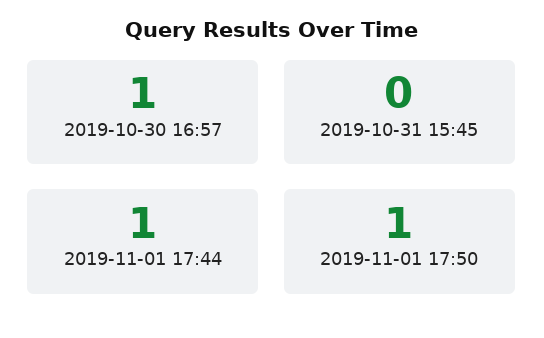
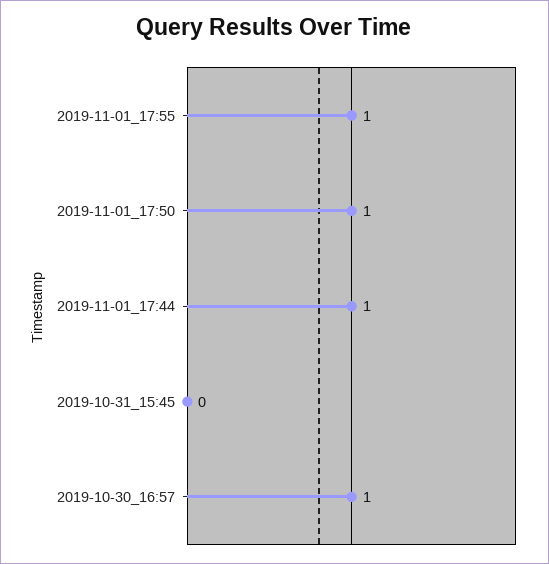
2019-11-01_17:55: none -> 1

